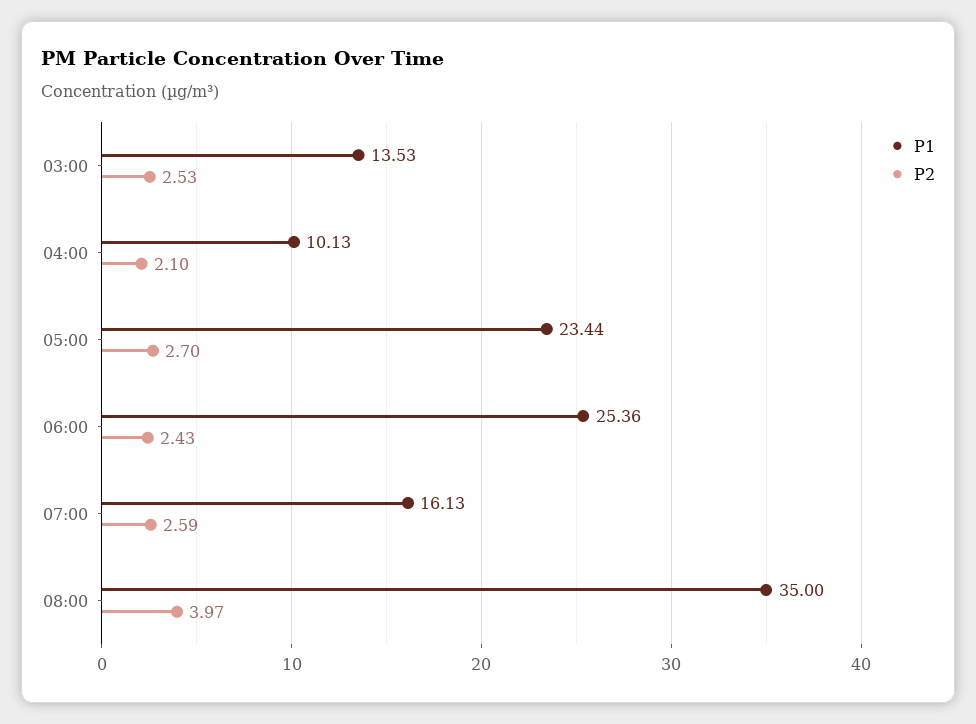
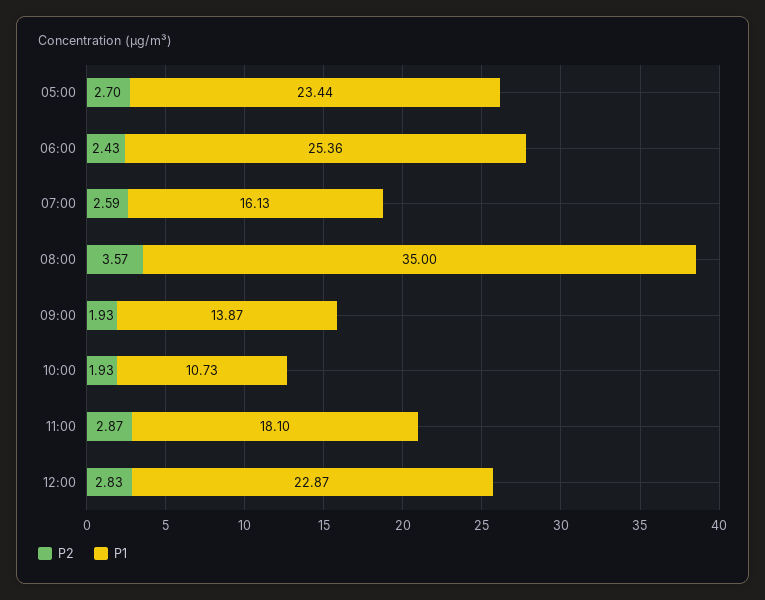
P1, 03:00: 13.53 -> none
P2, 03:00: 2.53 -> none
P1, 04:00: 10.13 -> none
P2, 04:00: 2.1 -> none
P2, 08:00: 3.97 -> 3.57
P2, 09:00: none -> 1.93
P1, 09:00: none -> 13.87
P2, 10:00: none -> 1.93
P1, 10:00: none -> 10.73
P2, 11:00: none -> 2.87
P1, 11:00: none -> 18.1
P2, 12:00: none -> 2.83
P1, 12:00: none -> 22.87

